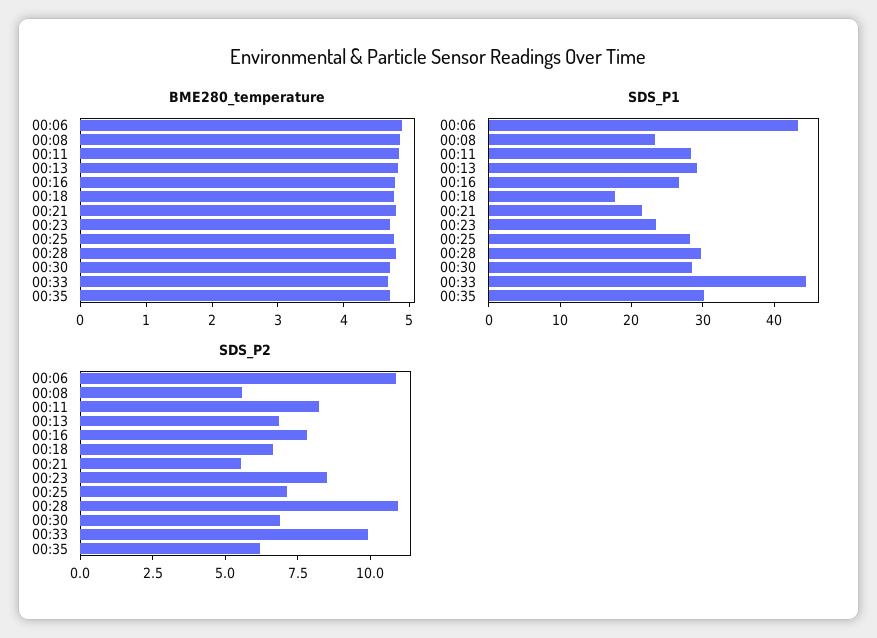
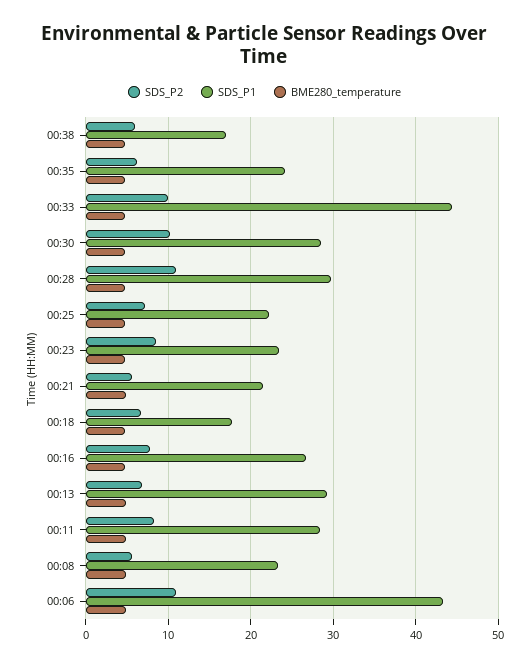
SDS_P1, 00:25: 28 -> 22
SDS_P1, 00:35: 30 -> 24
SDS_P2, 00:30: 7 -> 10
SDS_P2, 00:38: none -> 6
SDS_P1, 00:38: none -> 17
BME280_temperature, 00:38: none -> 5

